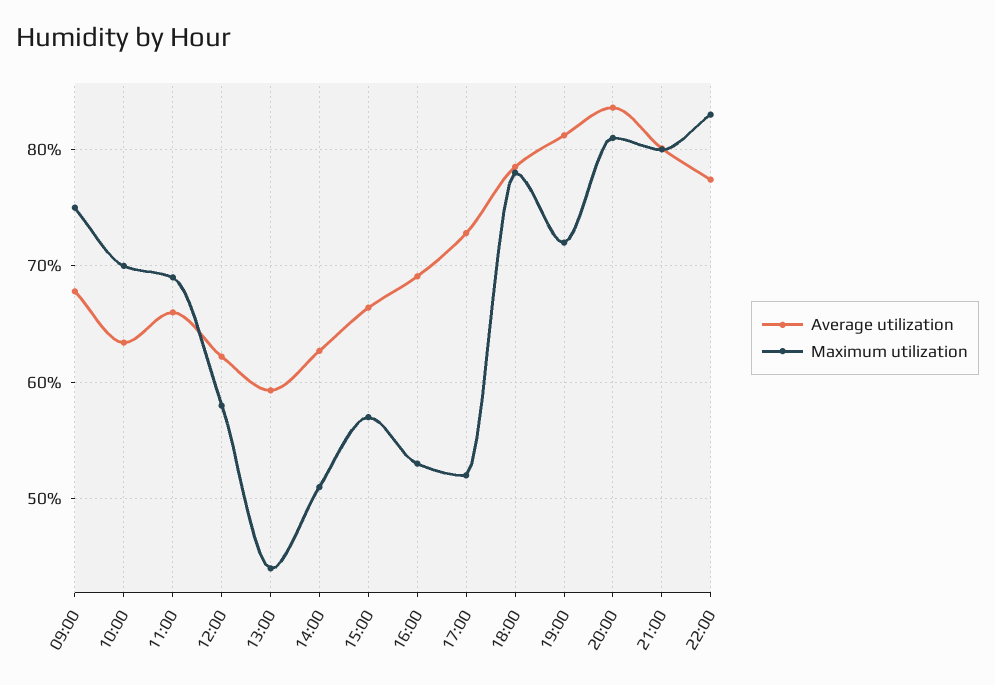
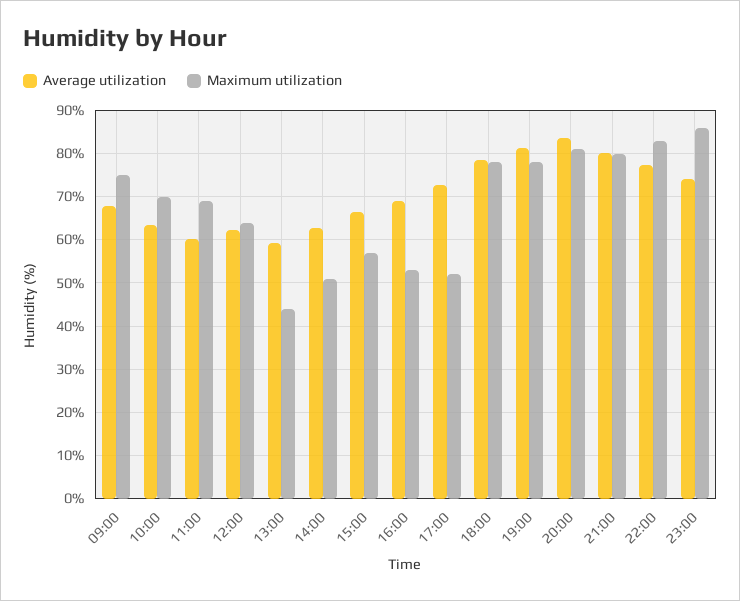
Average utilization, 11:00: 66 -> 60
Maximum utilization, 12:00: 58 -> 64
Maximum utilization, 19:00: 72 -> 78
Average utilization, 23:00: none -> 74
Maximum utilization, 23:00: none -> 86

